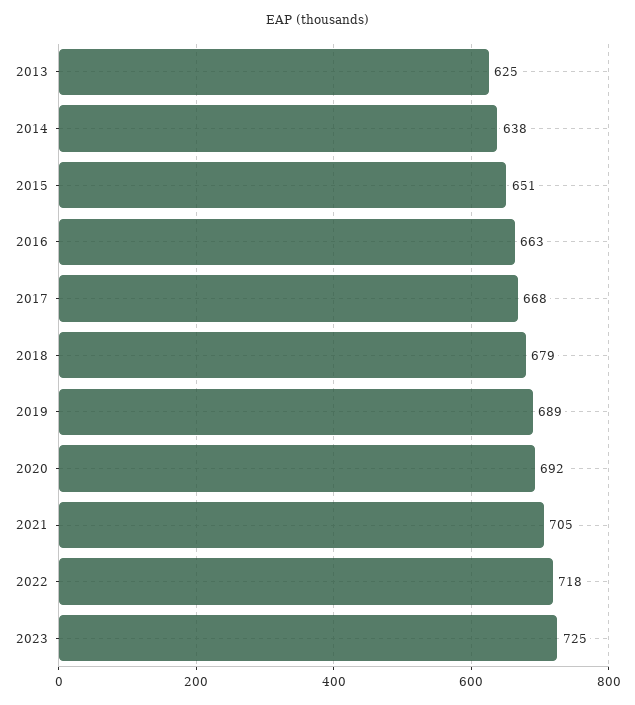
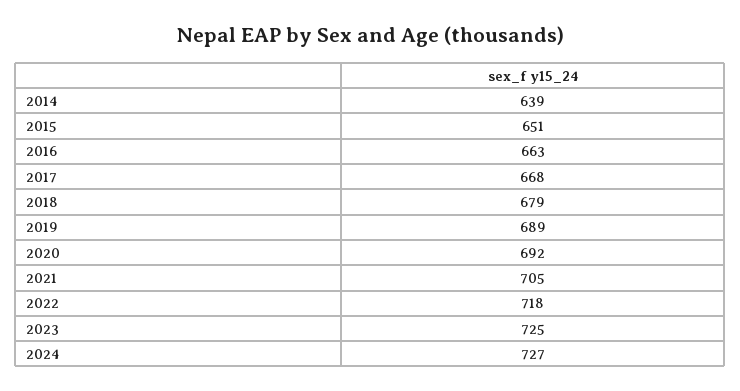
2013: 625 -> none
2014: 638 -> 639
2024: none -> 727

